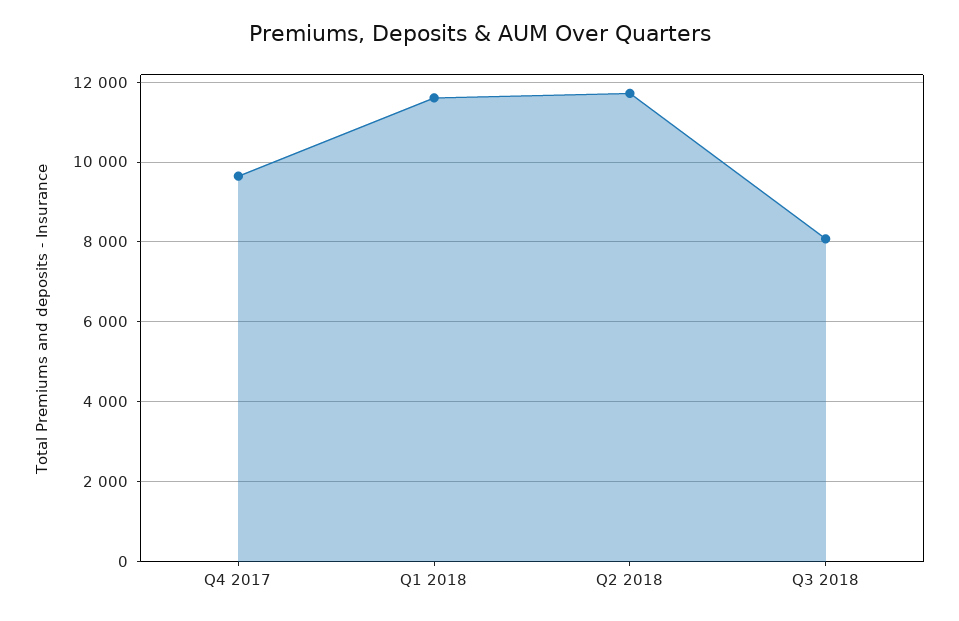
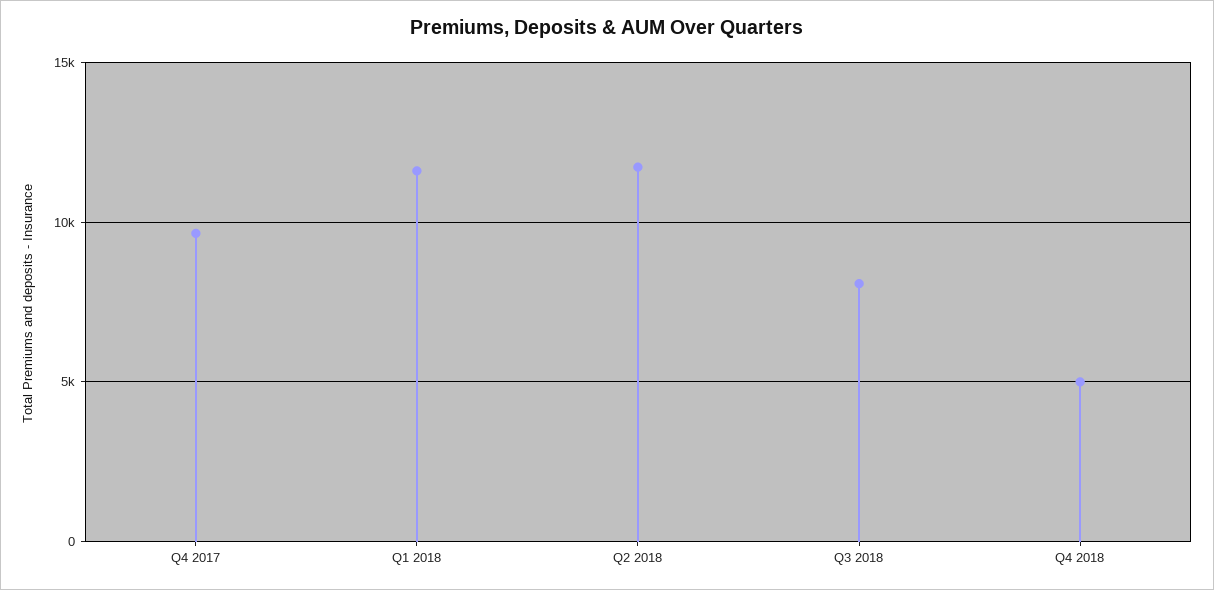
Q4 2018: none -> 5000

